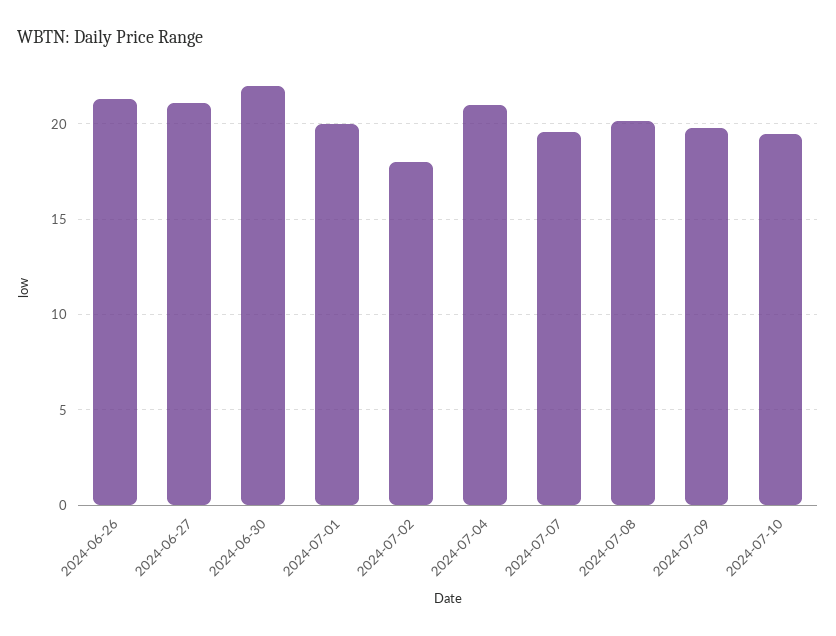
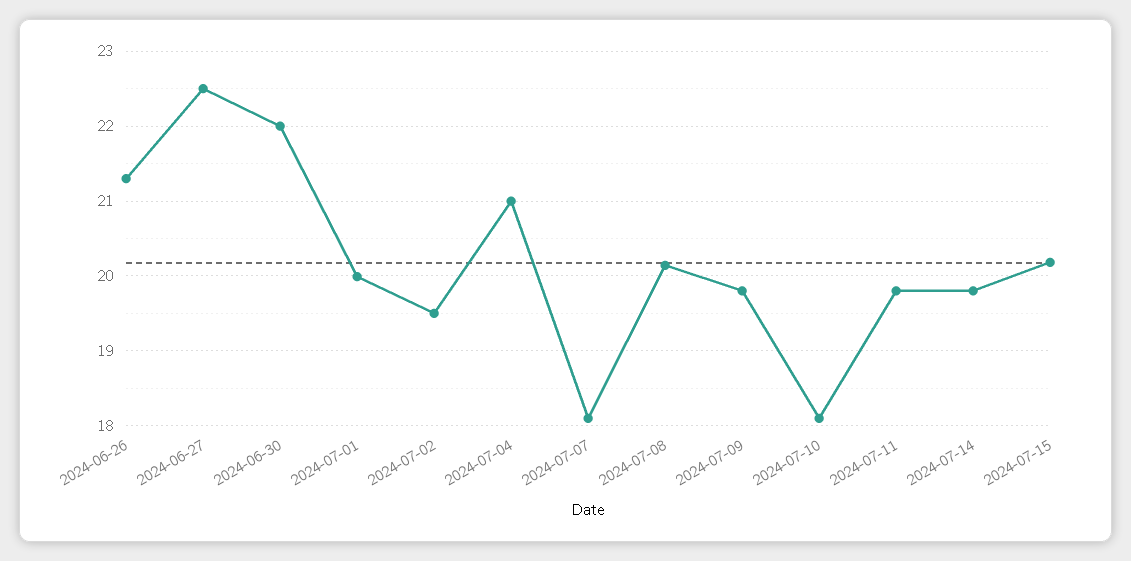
2024-06-27: 21 -> 22.5
2024-07-02: 18 -> 19.5
2024-07-07: 19.5 -> 18.1
2024-07-10: 19.5 -> 18.1
2024-07-11: none -> 19.8
2024-07-14: none -> 19.8
2024-07-15: none -> 20.2

